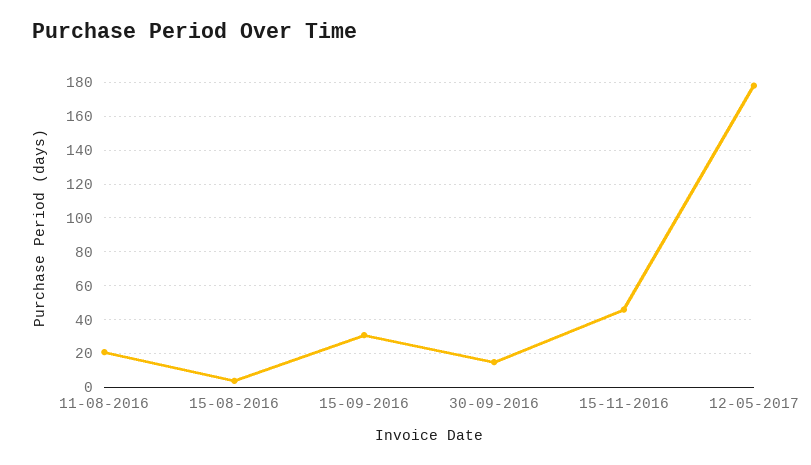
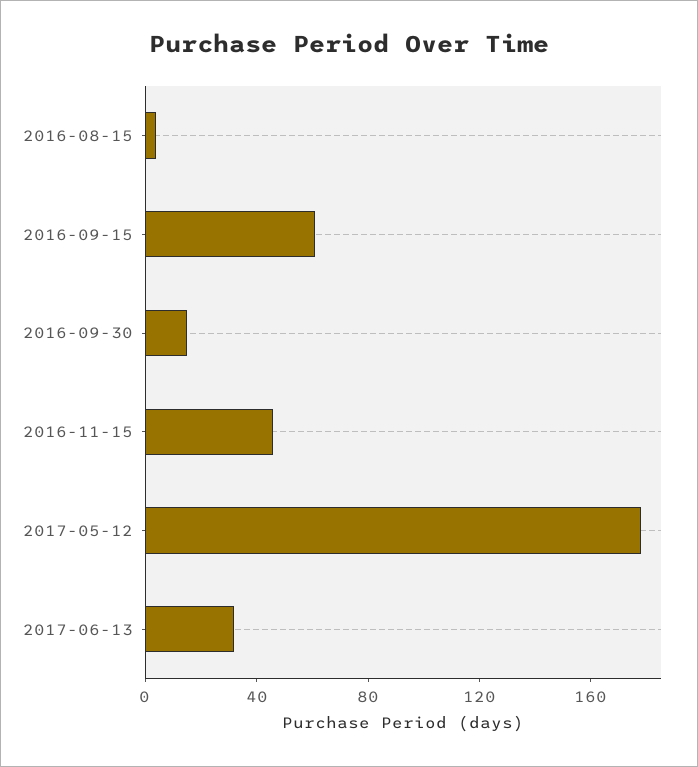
11-08-2016: 20 -> none
15-09-2016: 30 -> 60
2017-06-13: none -> 30

